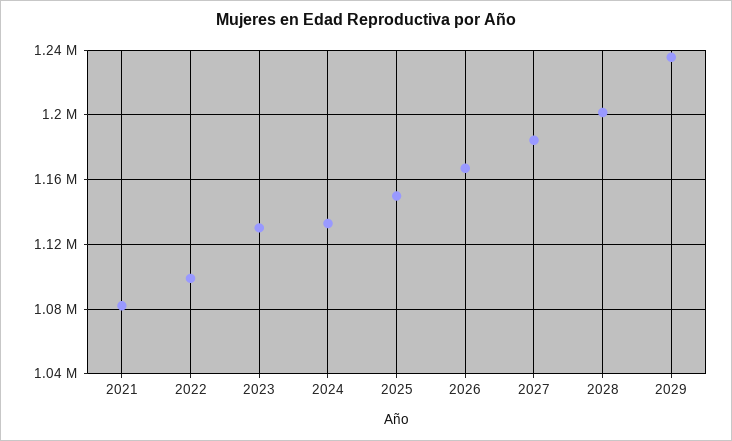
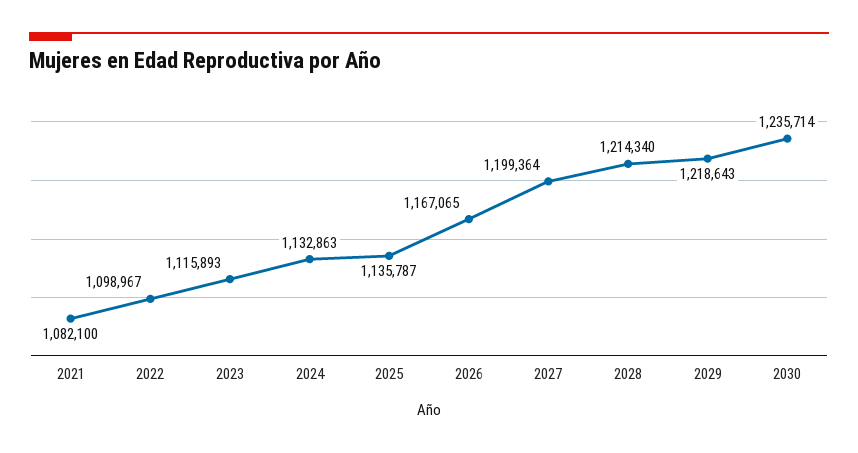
2023: 1130000 -> 1115893
2025: 1150000 -> 1135787
2027: 1185000 -> 1199364
2028: 1200000 -> 1214340
2029: 1235000 -> 1218643
2030: none -> 1235714

